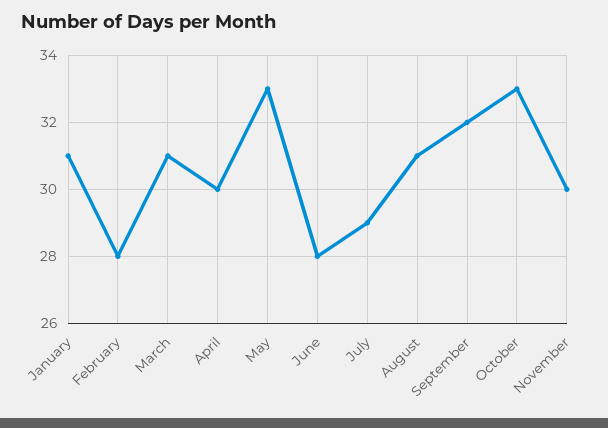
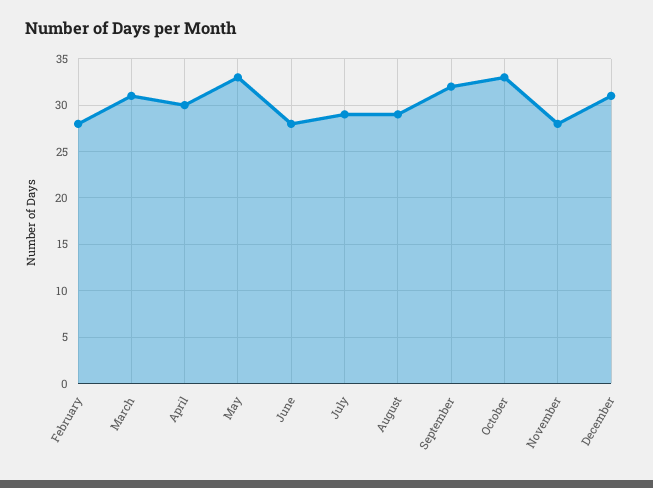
January: 31 -> none
August: 31 -> 29
November: 30 -> 28
December: none -> 31

